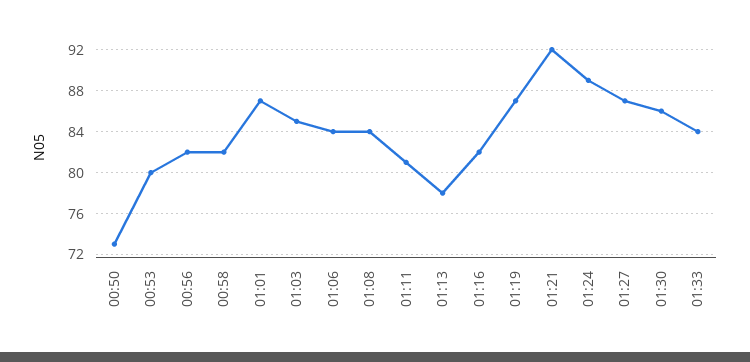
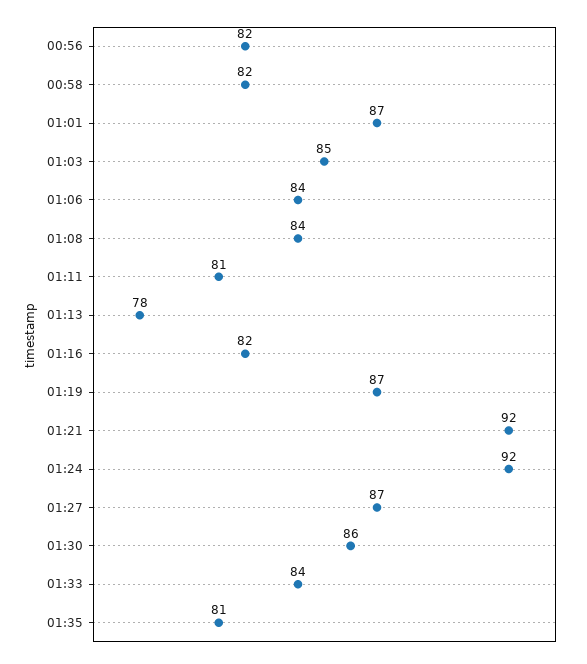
00:50: 73 -> none
00:53: 80 -> none
01:24: 89 -> 92
01:35: none -> 81

